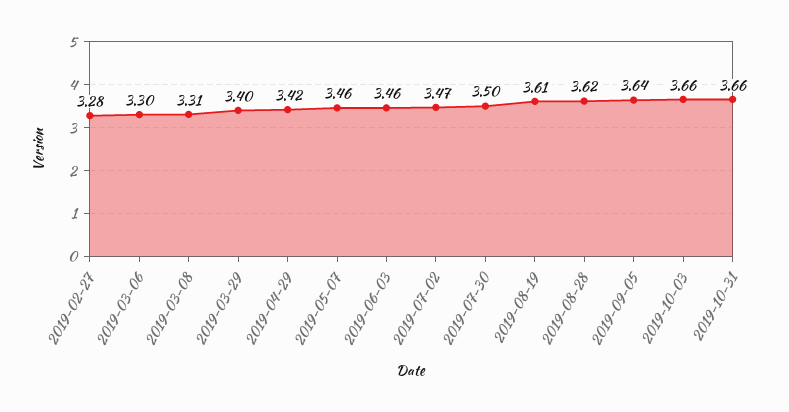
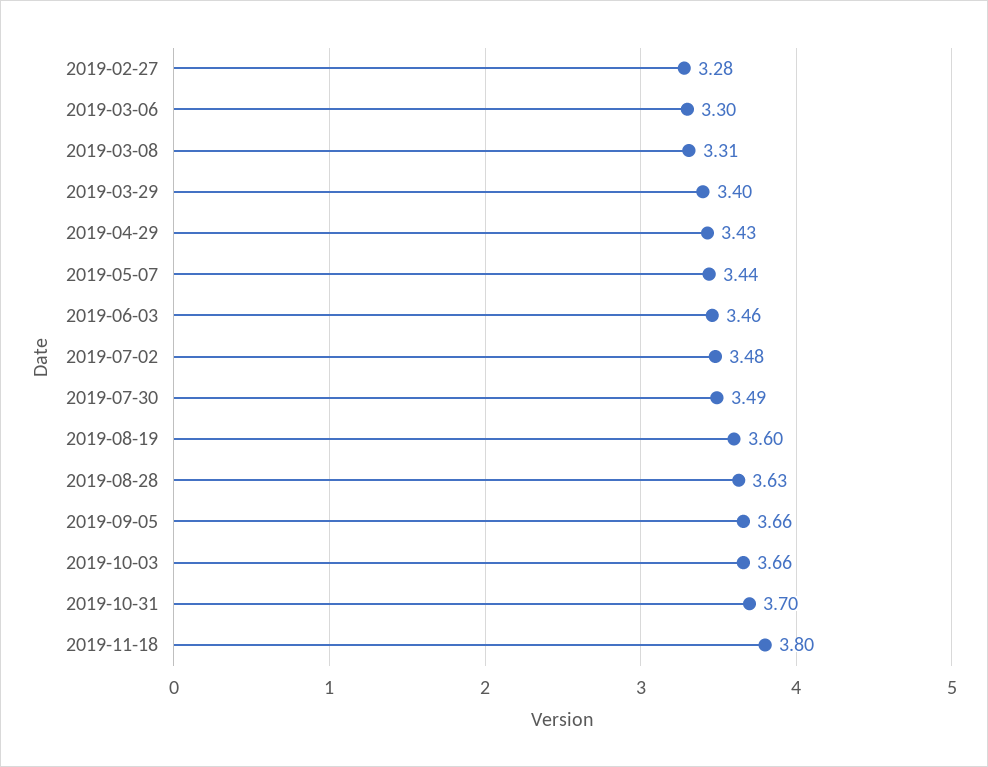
2019-04-29: 3.42 -> 3.43
2019-05-07: 3.46 -> 3.44
2019-07-02: 3.47 -> 3.48
2019-07-30: 3.5 -> 3.49
2019-08-19: 3.61 -> 3.6
2019-08-28: 3.62 -> 3.63
2019-09-05: 3.64 -> 3.66
2019-10-31: 3.66 -> 3.7
2019-11-18: none -> 3.8

